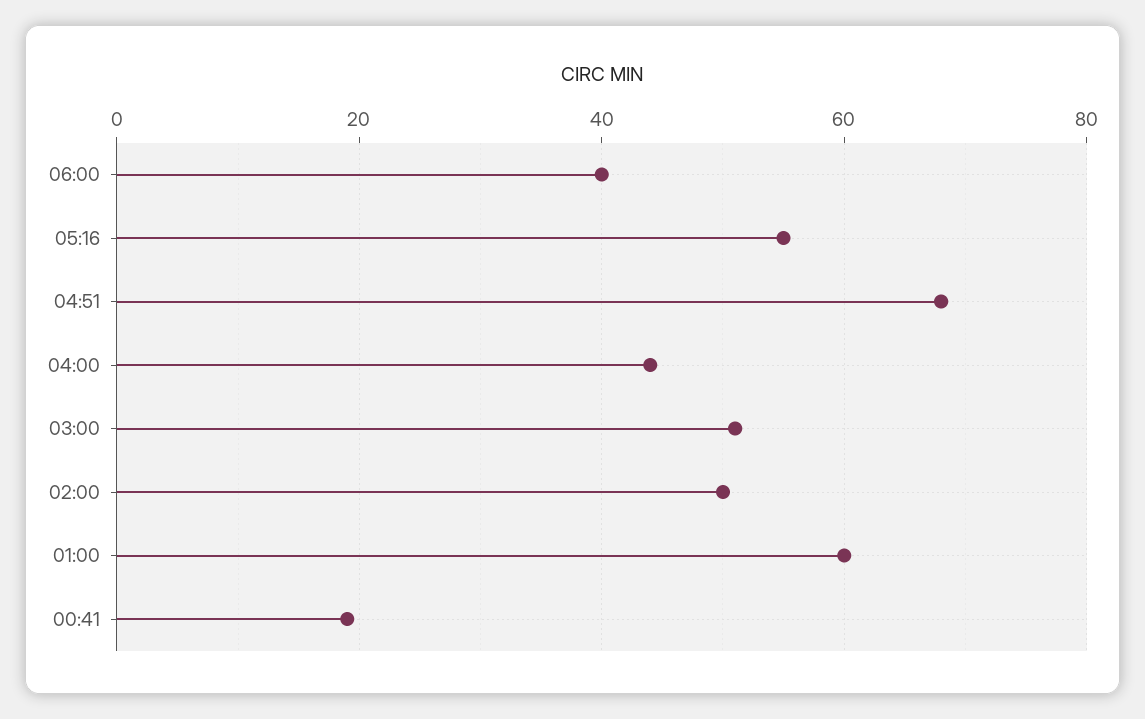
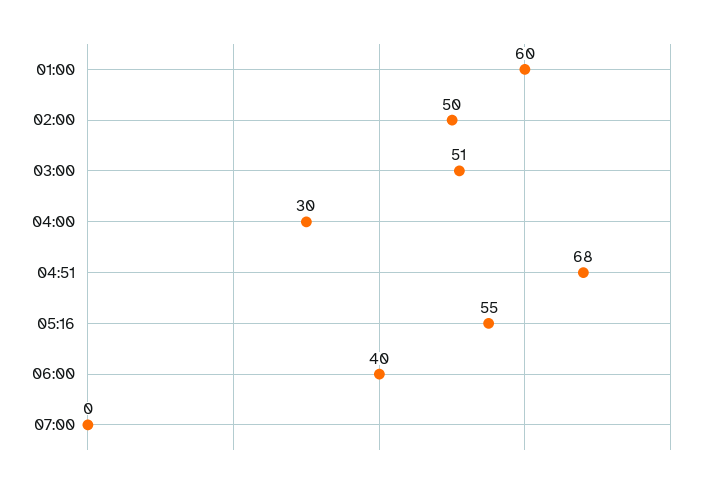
04:00: 45 -> 30
00:41: 20 -> none
07:00: none -> 0

